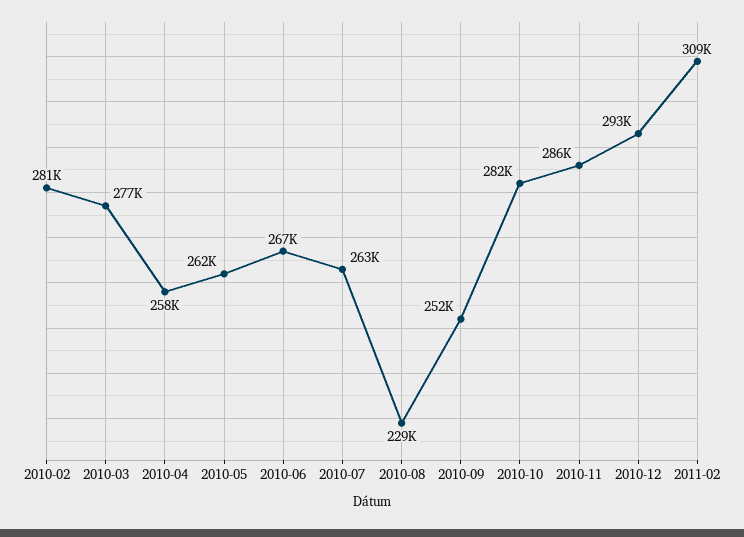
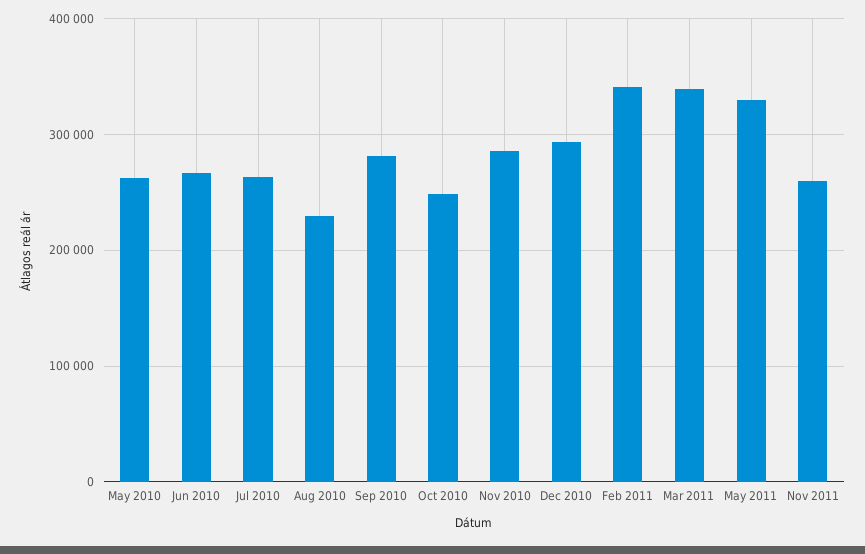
2010-02: 281000 -> none
2010-03: 277000 -> none
2010-04: 258000 -> none
2010-09: 252000 -> 280000
2010-10: 282000 -> 250000
2011-02: 309000 -> 340000
Mar 2011: none -> 340000
May 2011: none -> 330000
Nov 2011: none -> 260000

